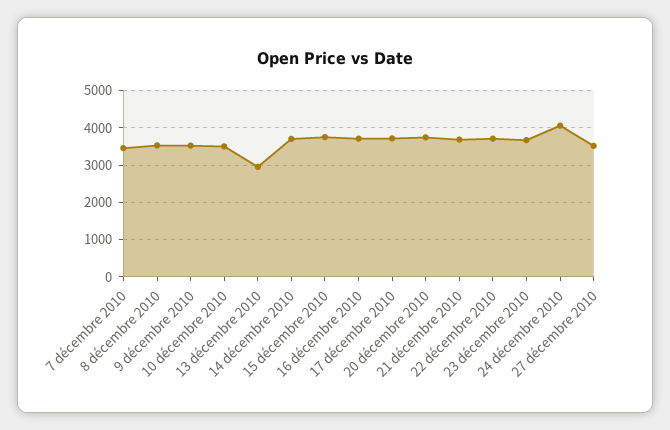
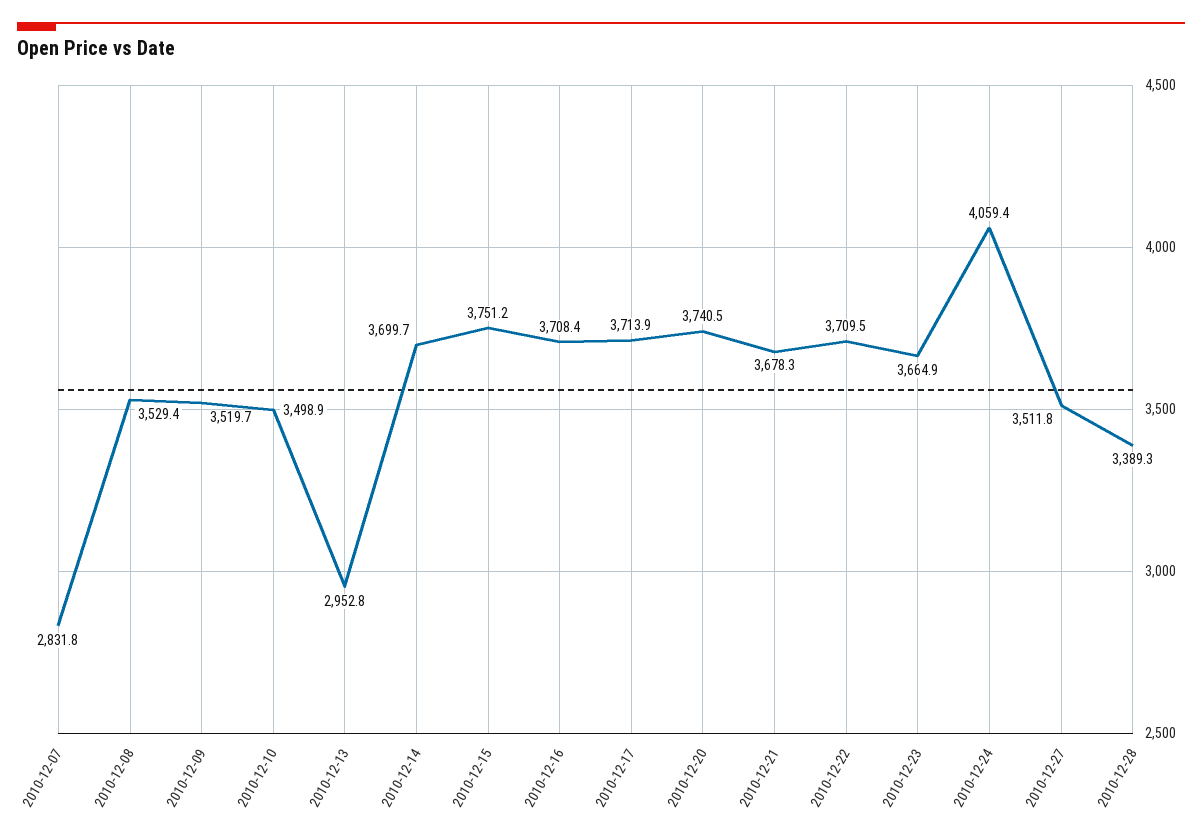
7 décembre 2010: 3400 -> 2831.8
2010-12-28: none -> 3389.3

